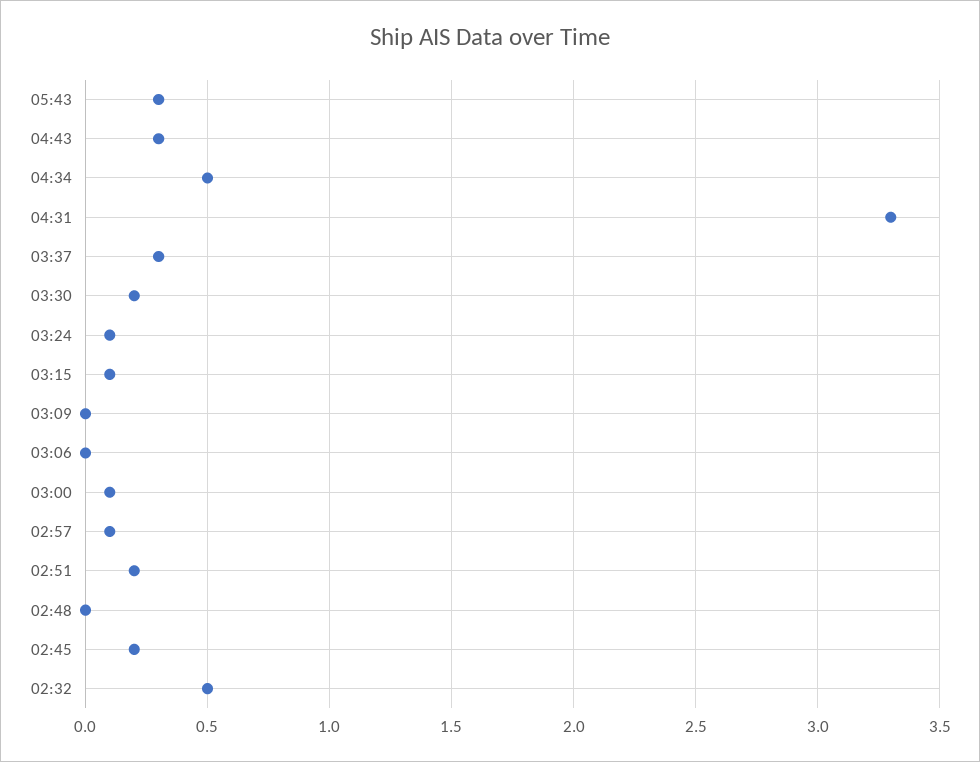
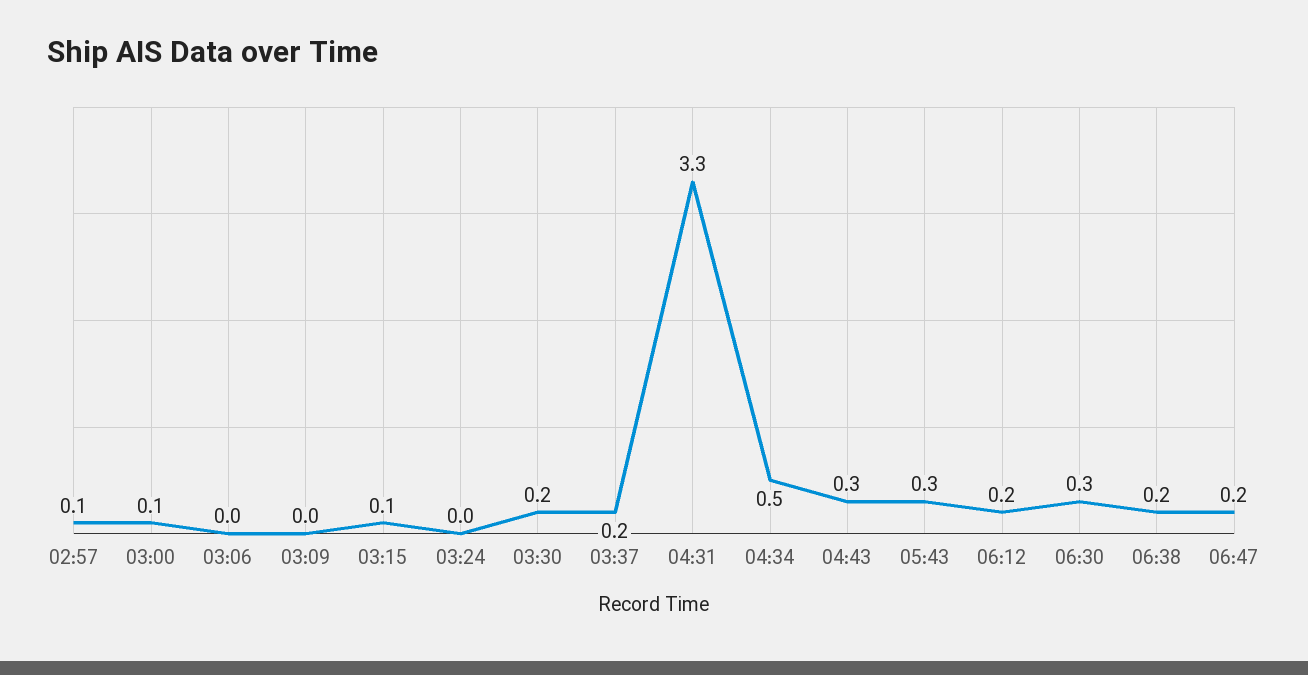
03:37: 0.3 -> 0.2
03:24: 0.1 -> 0
02:51: 0.2 -> none
02:48: 0 -> none
02:45: 0.2 -> none
02:32: 0.5 -> none
06:12: none -> 0.2
06:30: none -> 0.3
06:38: none -> 0.2
06:47: none -> 0.2

